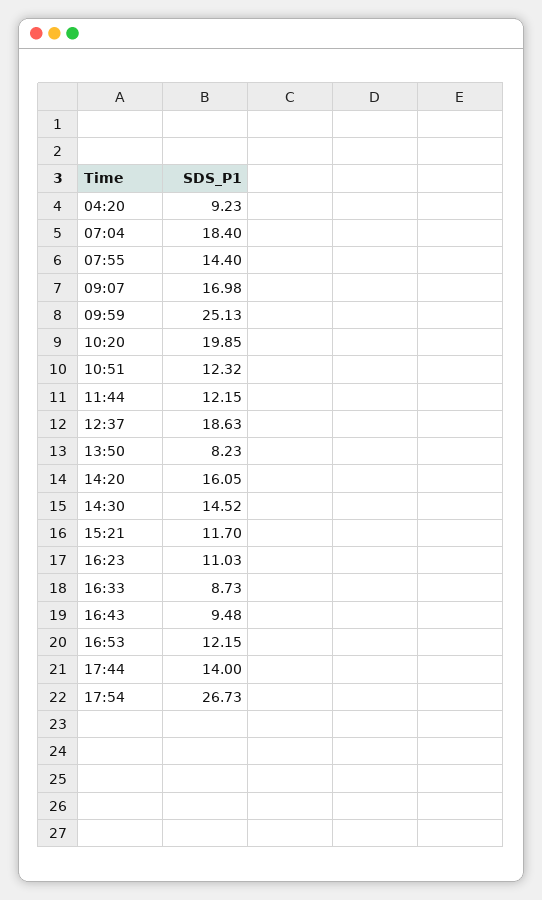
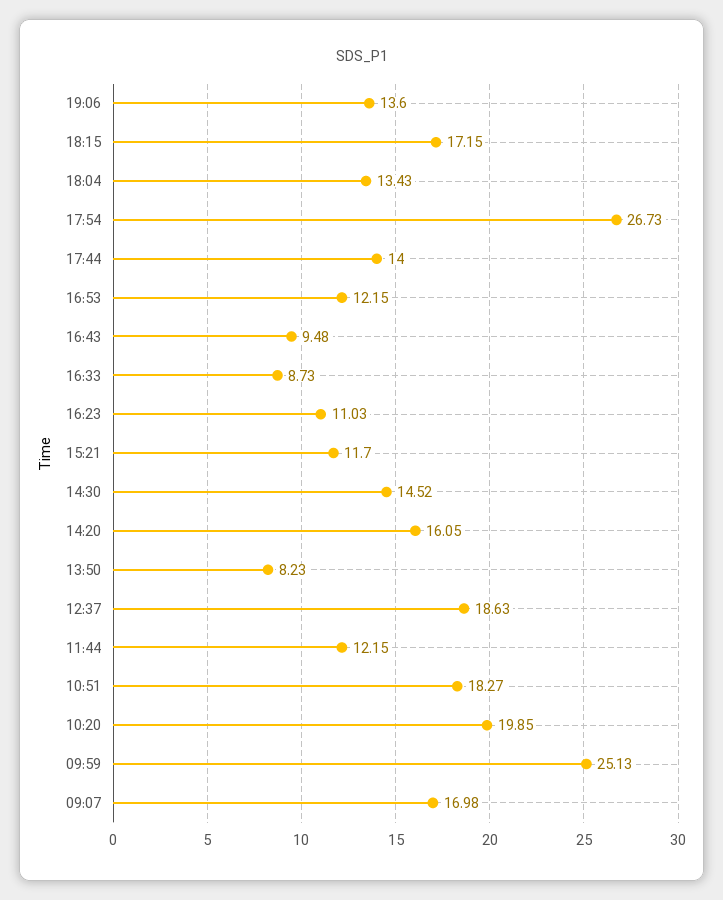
04:20: 9.23 -> none
07:04: 18.4 -> none
07:55: 14.4 -> none
10:51: 12.32 -> 18.27
19:06: none -> 13.6
18:15: none -> 17.15
18:04: none -> 13.43

